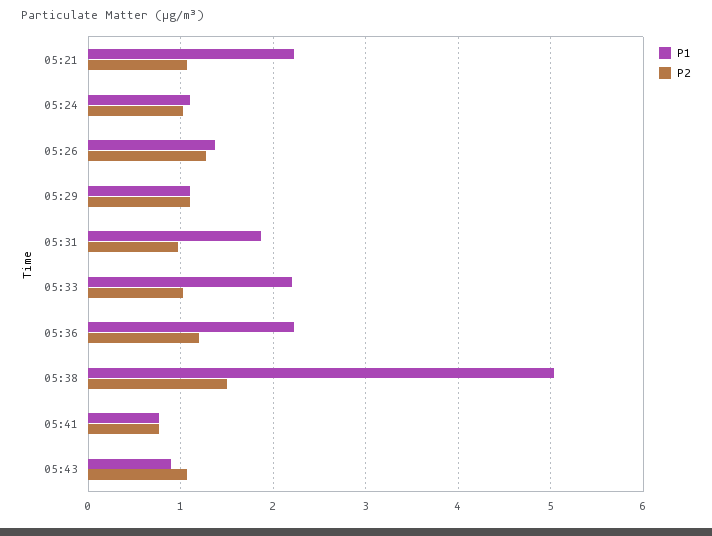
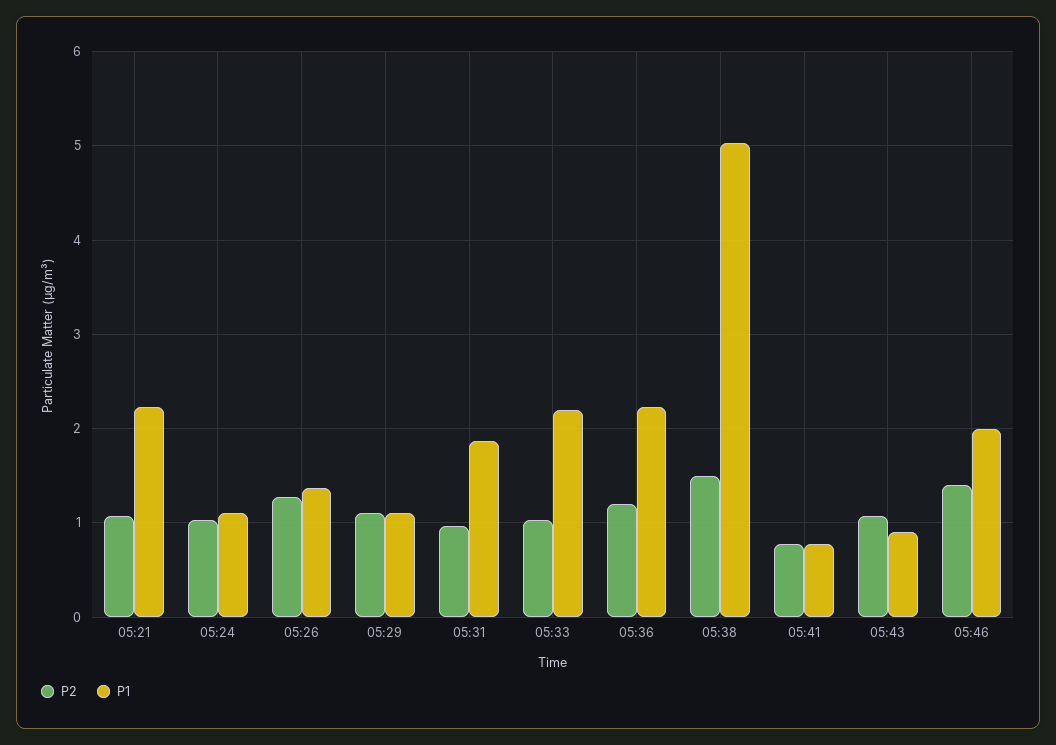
P2, 05:46: none -> 1.4
P1, 05:46: none -> 2

